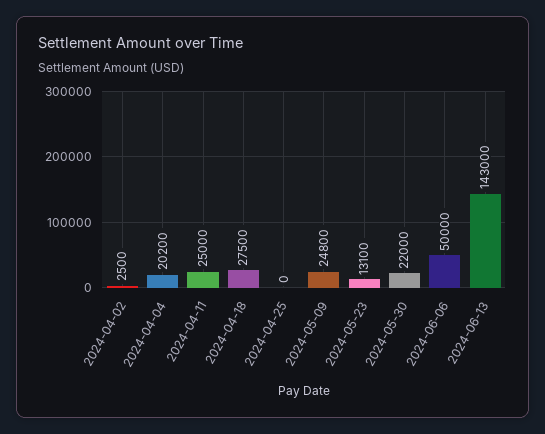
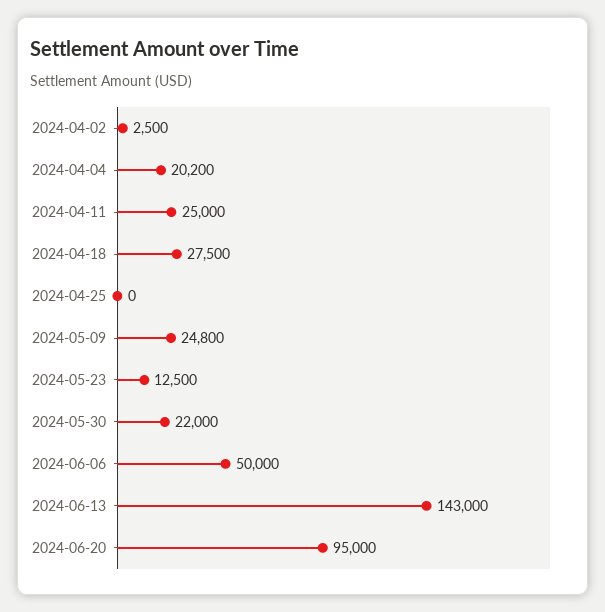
2024-05-23: 13100 -> 12500
2024-06-20: none -> 95000

